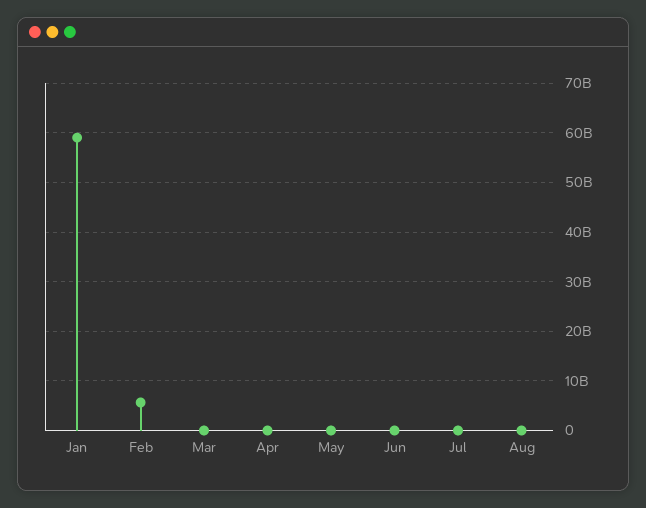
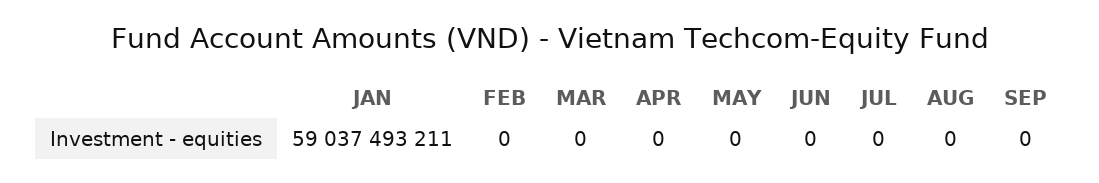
Feb: 6000000000 -> 0
SEP: none -> 0

